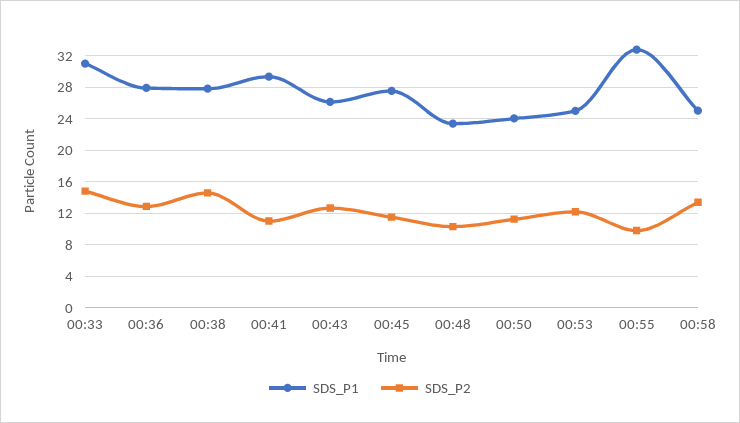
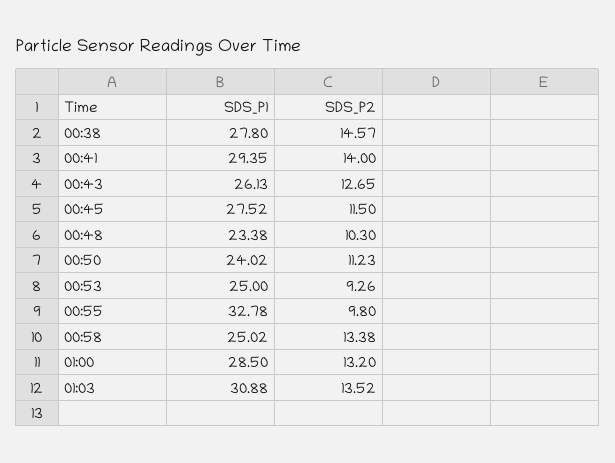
SDS_P1, 00:33: 31 -> none
SDS_P2, 00:33: 15 -> none
SDS_P1, 00:36: 28 -> none
SDS_P2, 00:36: 13 -> none
SDS_P2, 00:41: 11 -> 14
SDS_P2, 00:53: 12 -> 9.26
SDS_P1, 01:00: none -> 28.5
SDS_P2, 01:00: none -> 13.2
SDS_P1, 01:03: none -> 30.88
SDS_P2, 01:03: none -> 13.52

